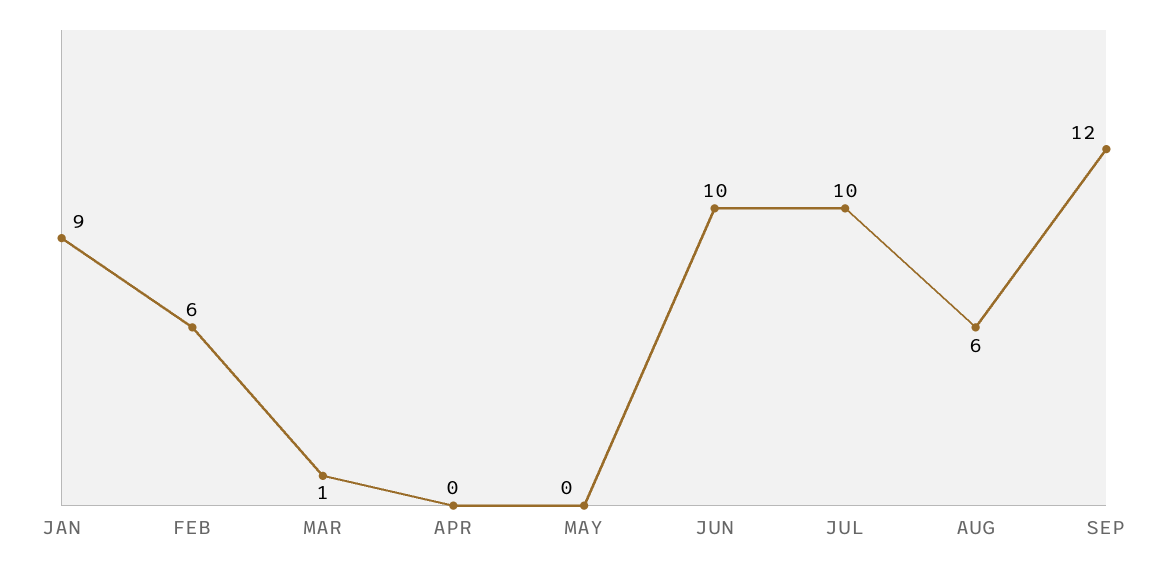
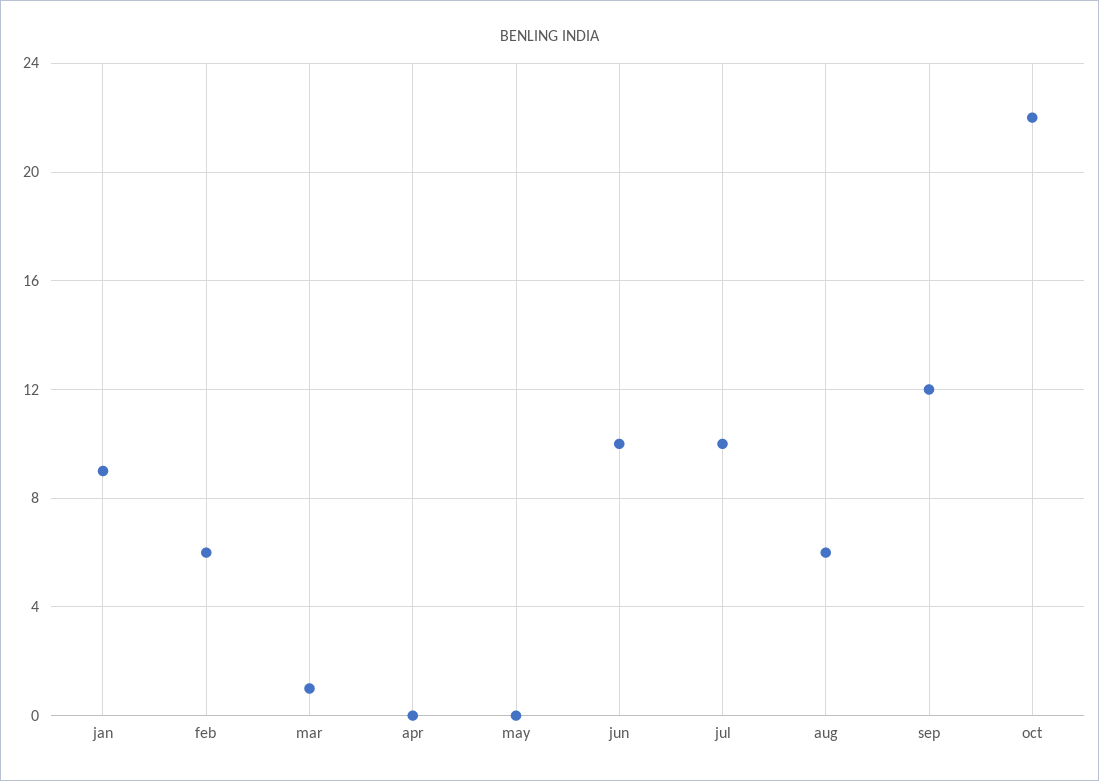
oct: none -> 22

